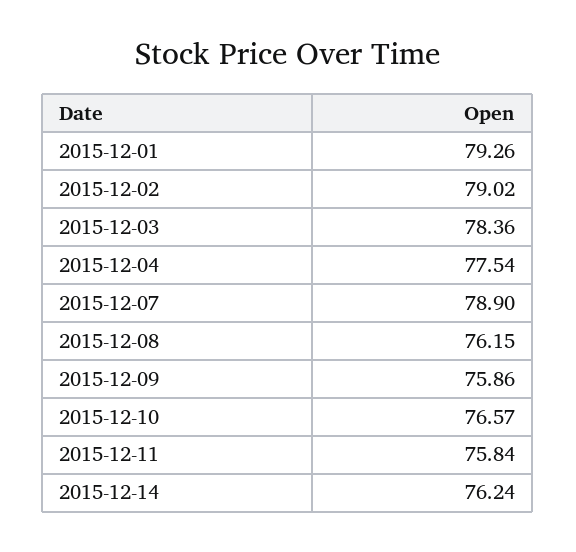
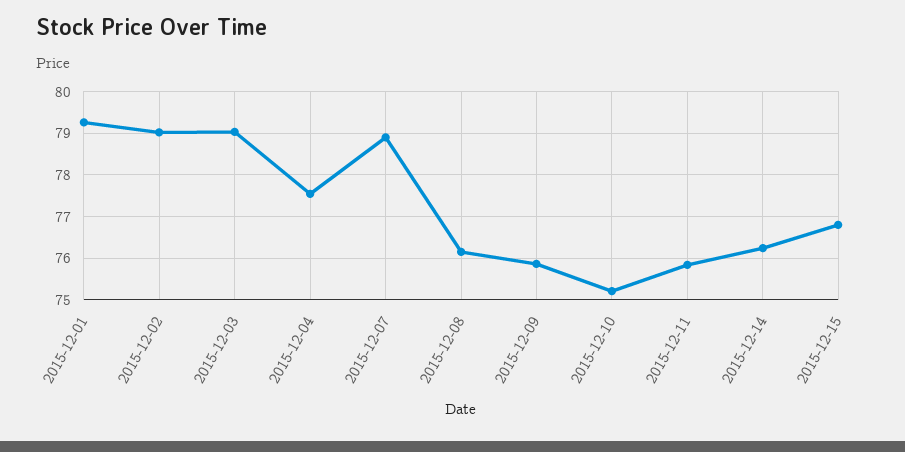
2015-12-03: 78.36 -> 79
2015-12-10: 76.57 -> 75.2
2015-12-15: none -> 76.8

